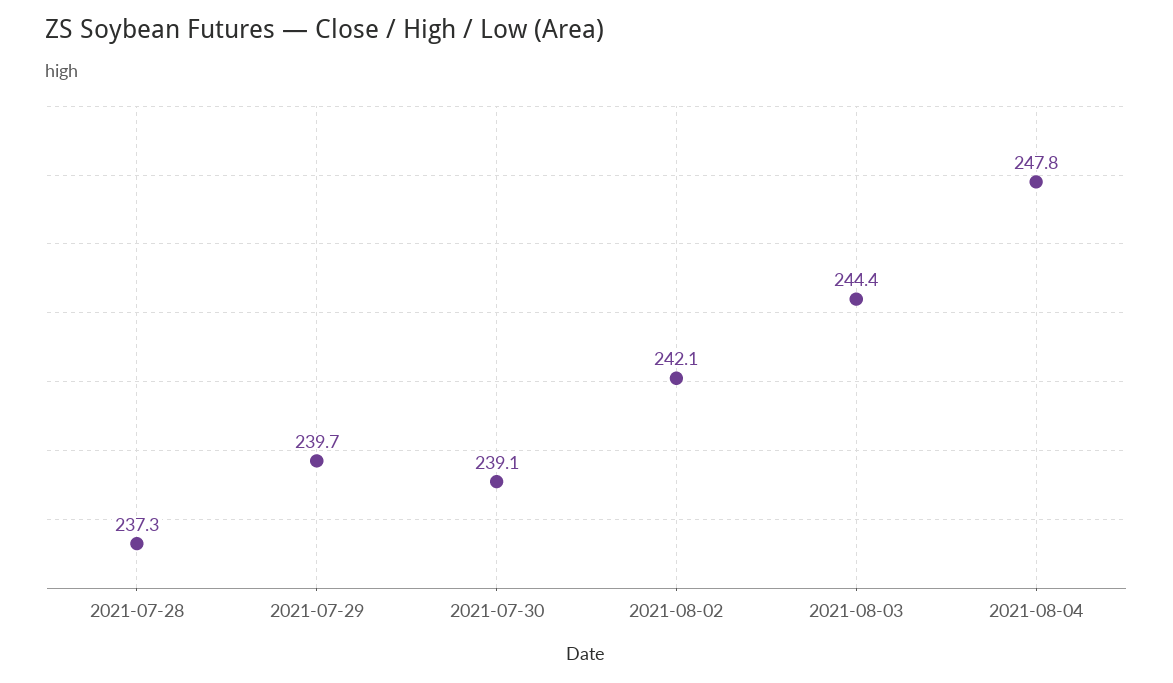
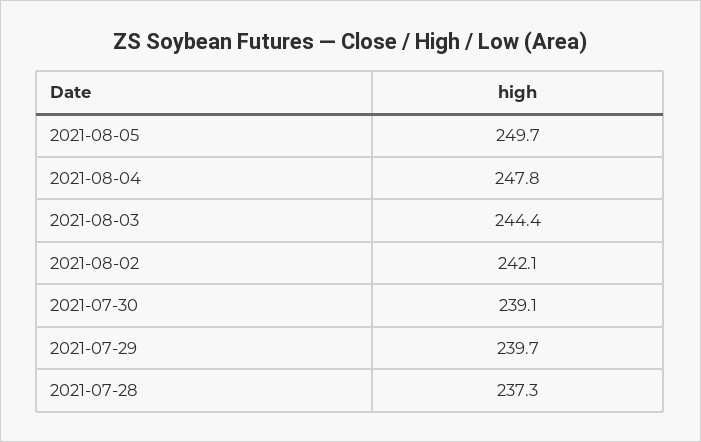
2021-08-05: none -> 249.7

